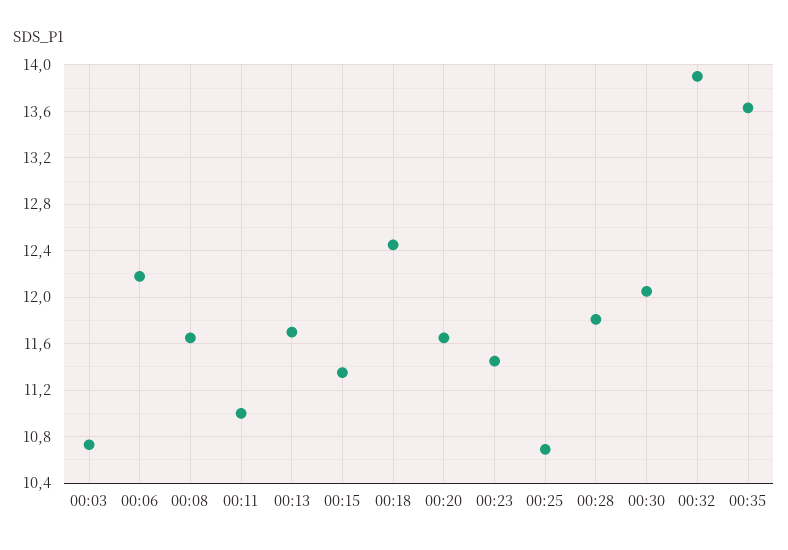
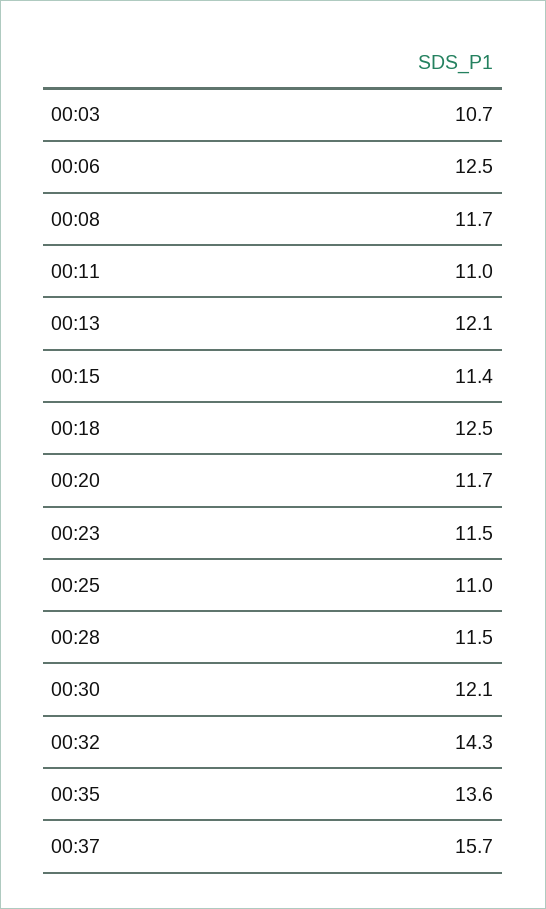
00:06: 12.2 -> 12.5
00:13: 11.7 -> 12.1
00:25: 10.7 -> 11
00:28: 11.8 -> 11.5
00:32: 13.9 -> 14.3
00:37: none -> 15.7

